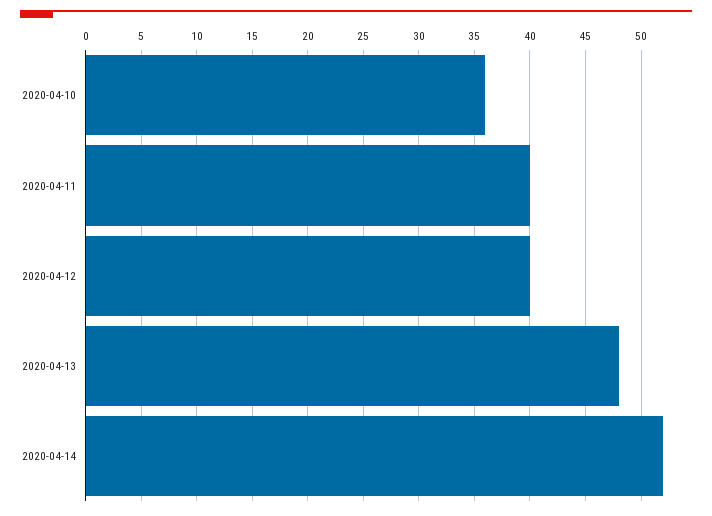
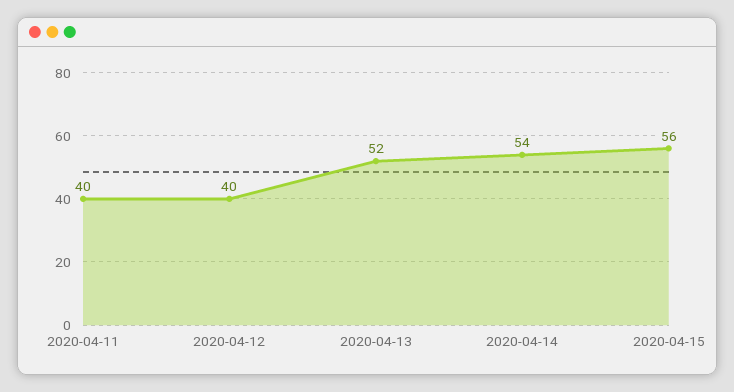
2020-04-10: 36 -> none
2020-04-13: 48 -> 52
2020-04-14: 52 -> 54
2020-04-15: none -> 56

